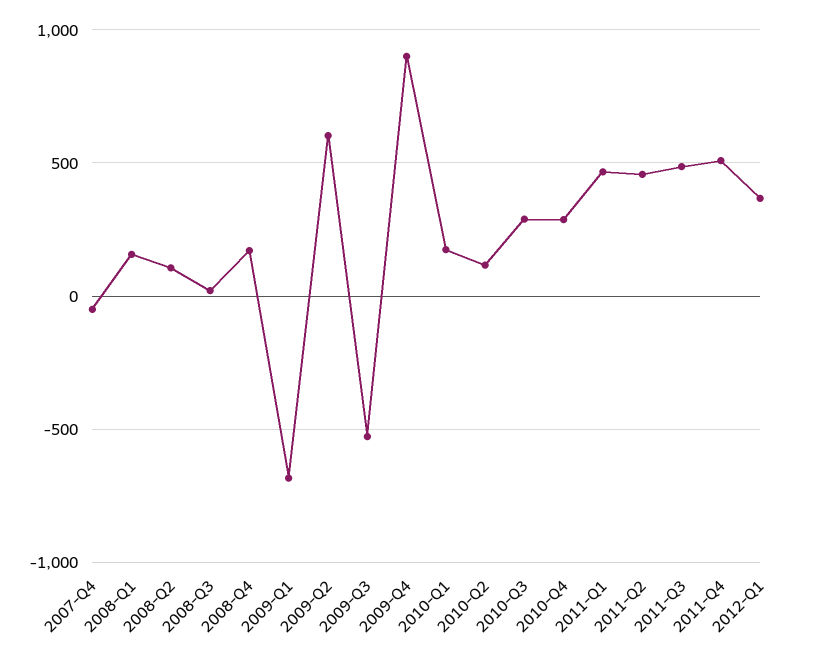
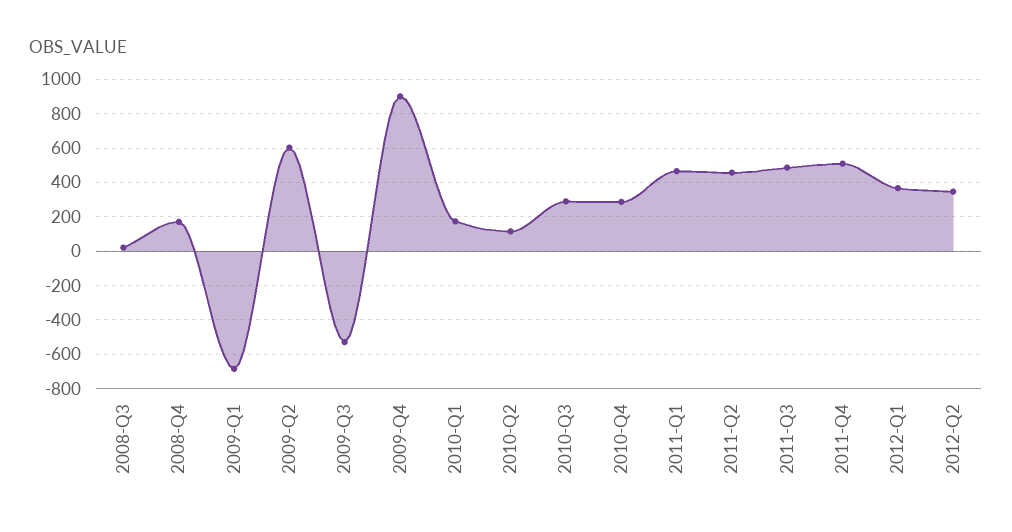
2007-Q4: -50 -> none
2008-Q1: 150 -> none
2008-Q2: 100 -> none
2012-Q2: none -> 350

